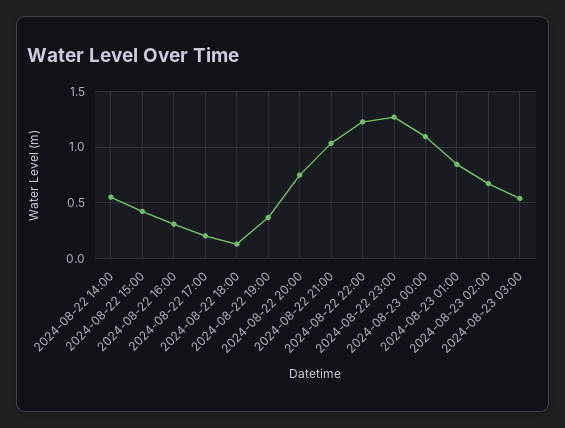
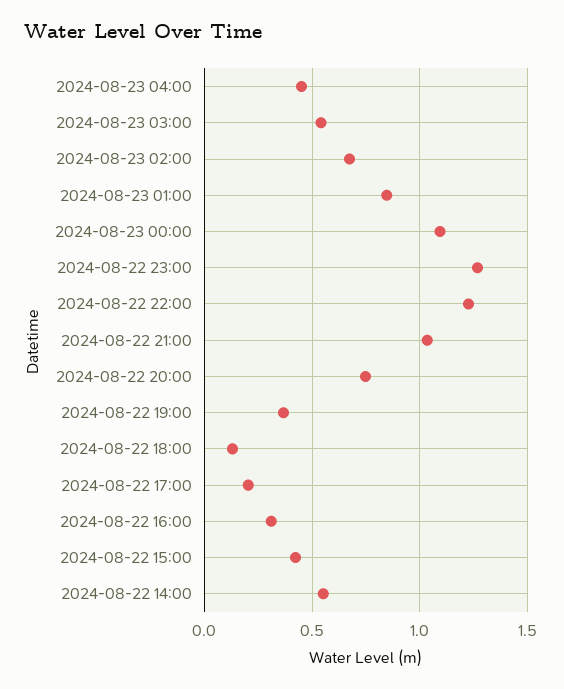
2024-08-23 04:00: none -> 0.45

